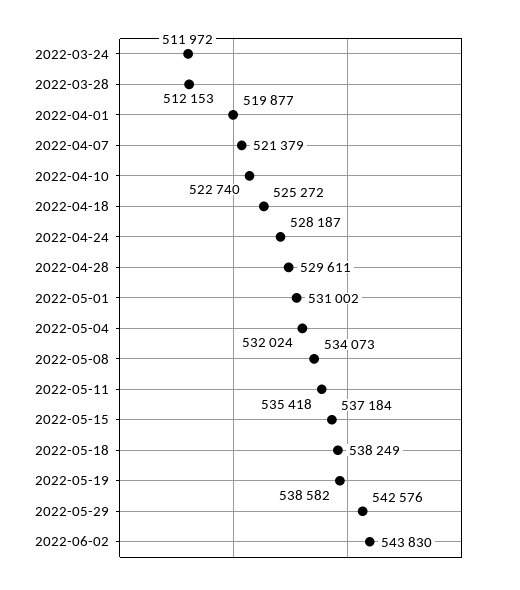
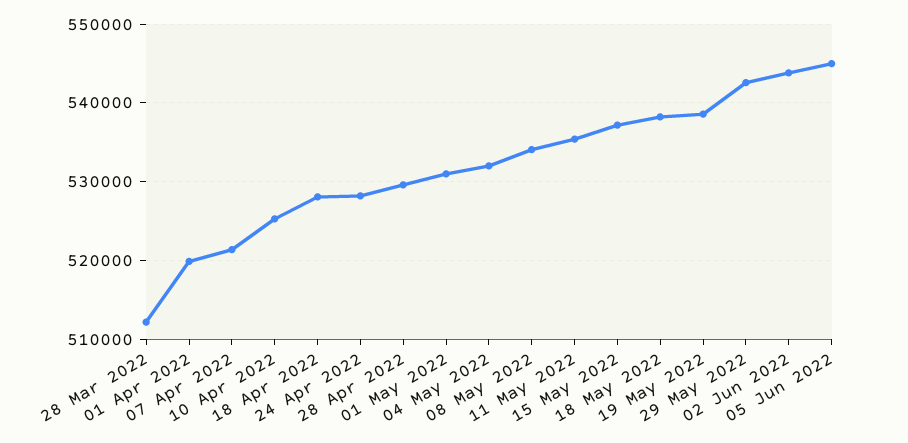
2022-03-24: 511972 -> none
2022-04-10: 522740 -> 525000
2022-04-18: 525272 -> 528000
05 Jun 2022: none -> 545000

